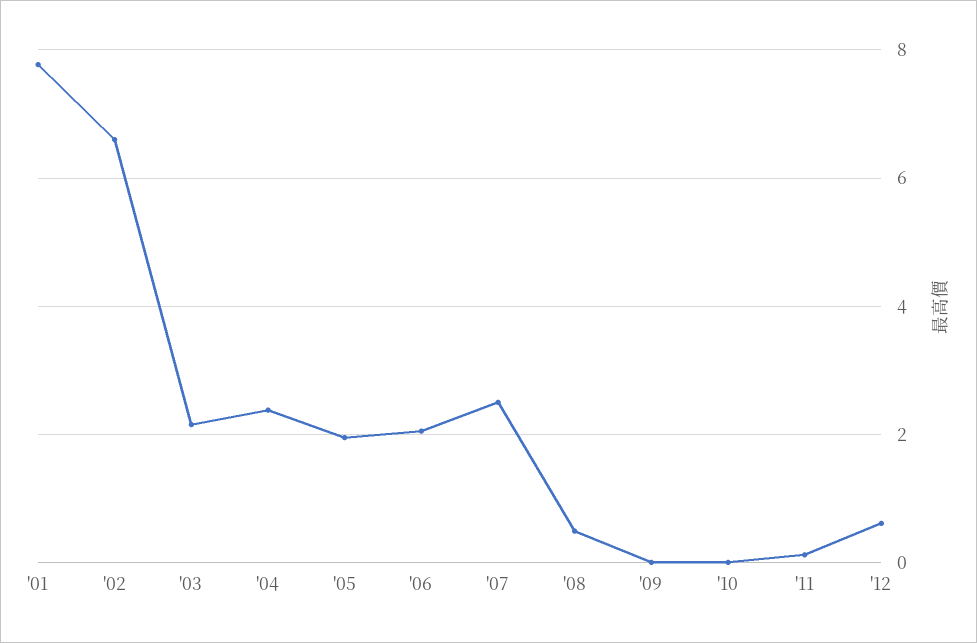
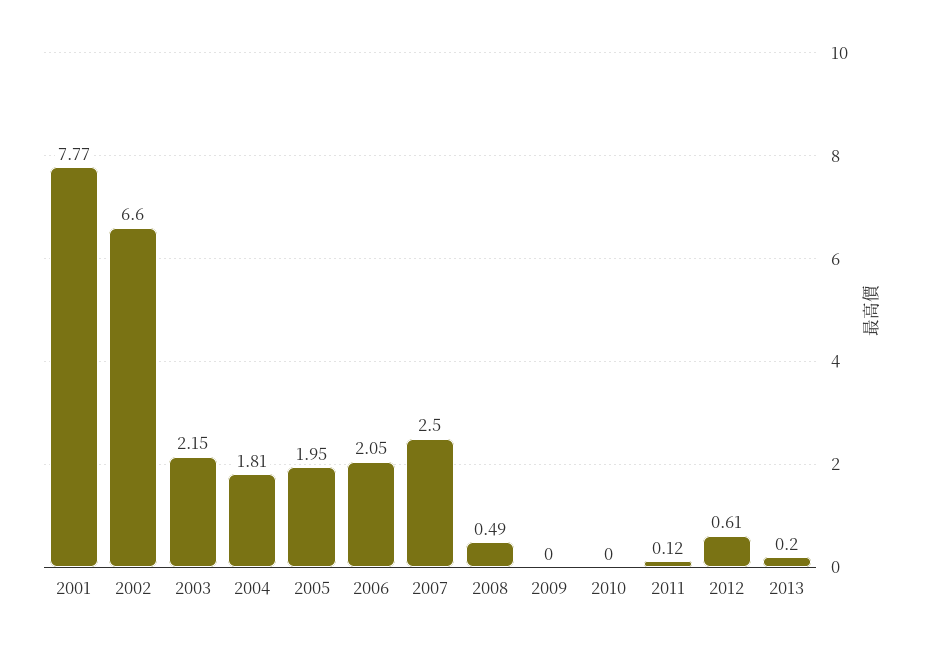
'04: 2.4 -> 1.81
2013: none -> 0.2

